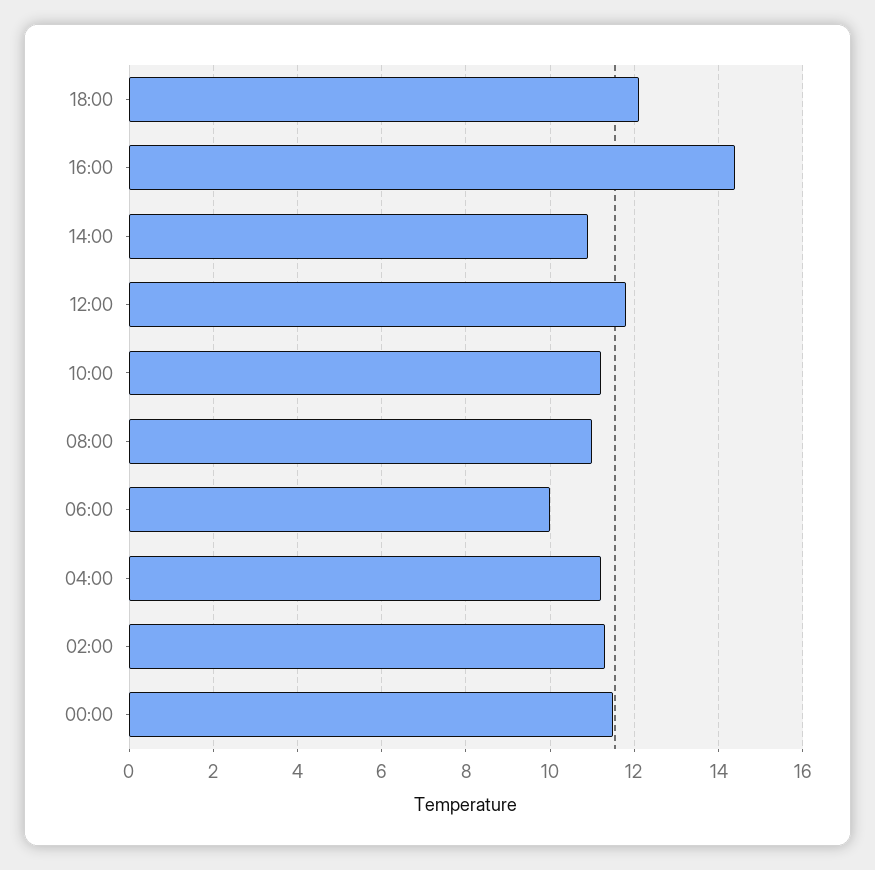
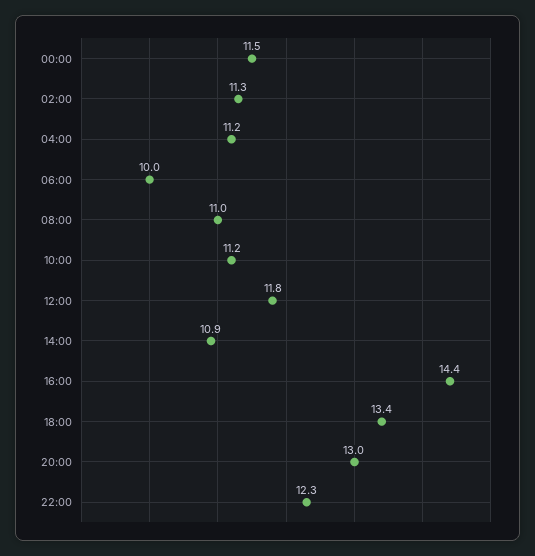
18:00: 12 -> 13.4
20:00: none -> 13
22:00: none -> 12.3

